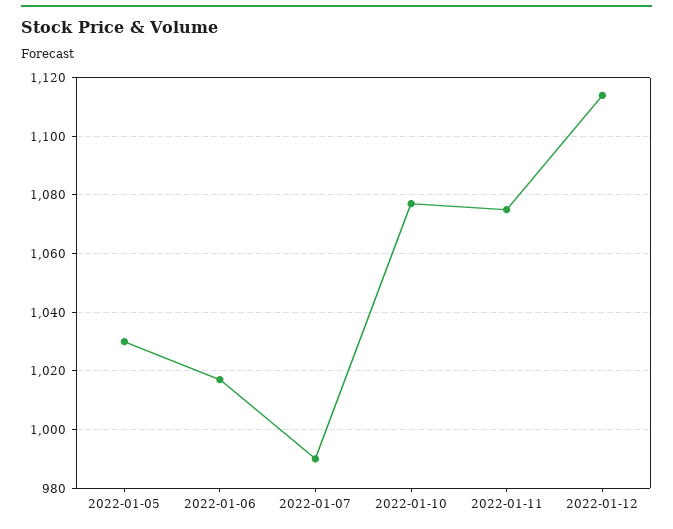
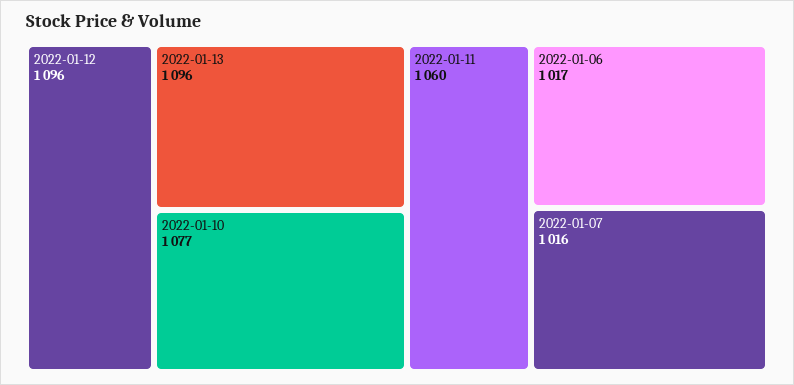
2022-01-05: 1030 -> none
2022-01-07: 990 -> 1016
2022-01-11: 1075 -> 1060
2022-01-12: 1115 -> 1096
2022-01-13: none -> 1096

